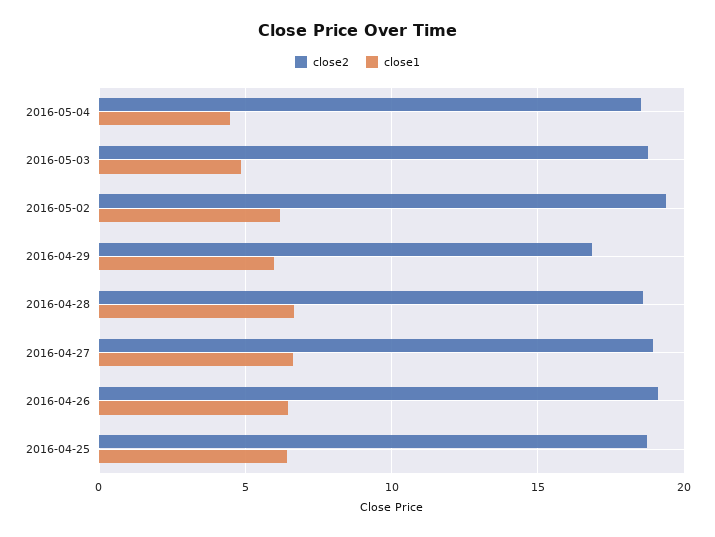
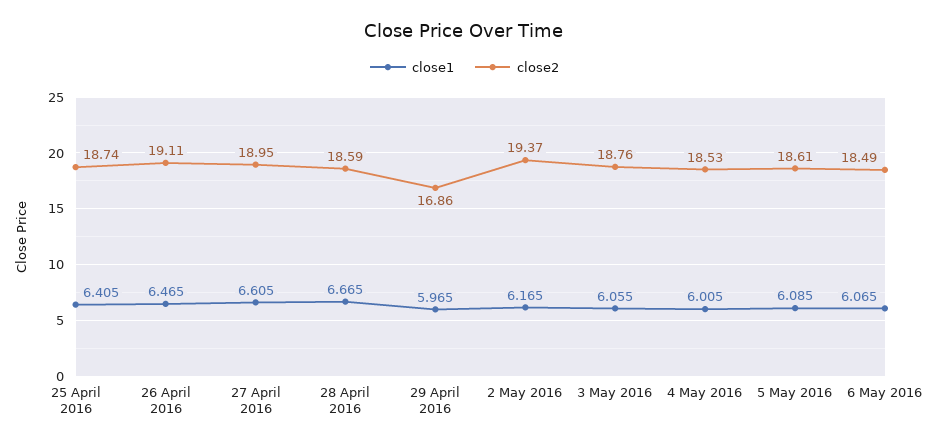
close1, 2016-05-04: 4.5 -> 6.005
close1, 2016-05-03: 5 -> 6.055
close1, 5 May 2016: none -> 6.085
close2, 5 May 2016: none -> 18.61
close1, 6 May 2016: none -> 6.065
close2, 6 May 2016: none -> 18.49

